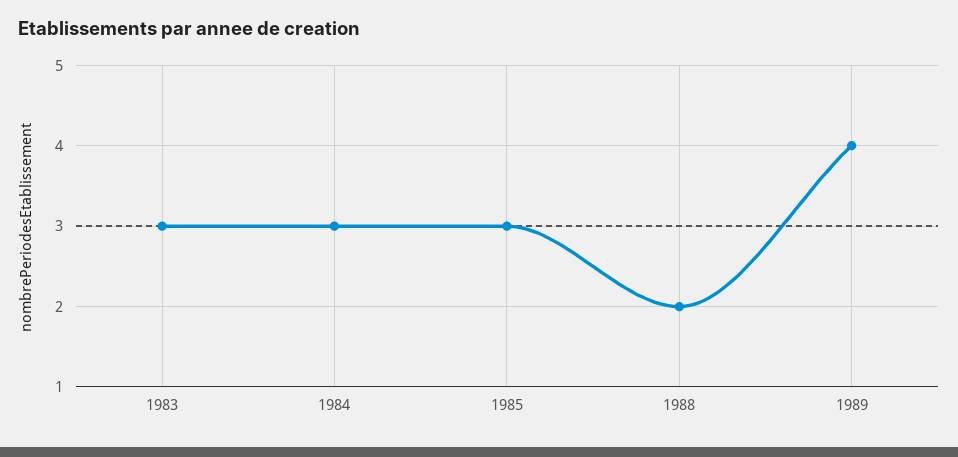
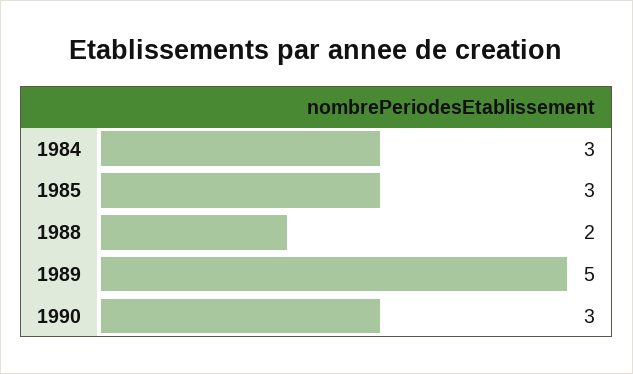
1983: 3 -> none
1989: 4 -> 5
1990: none -> 3

